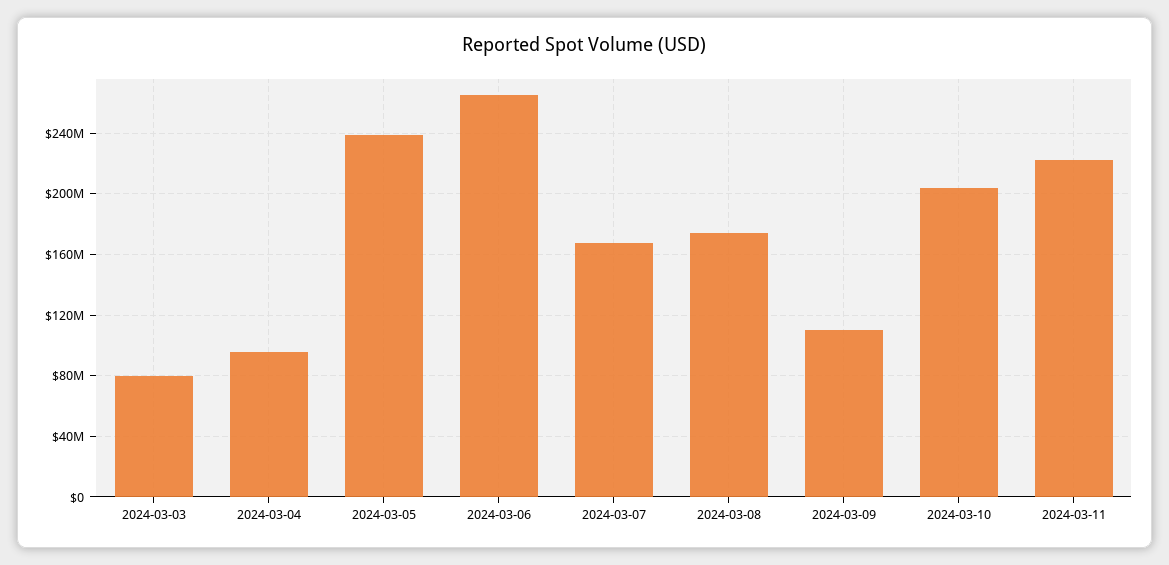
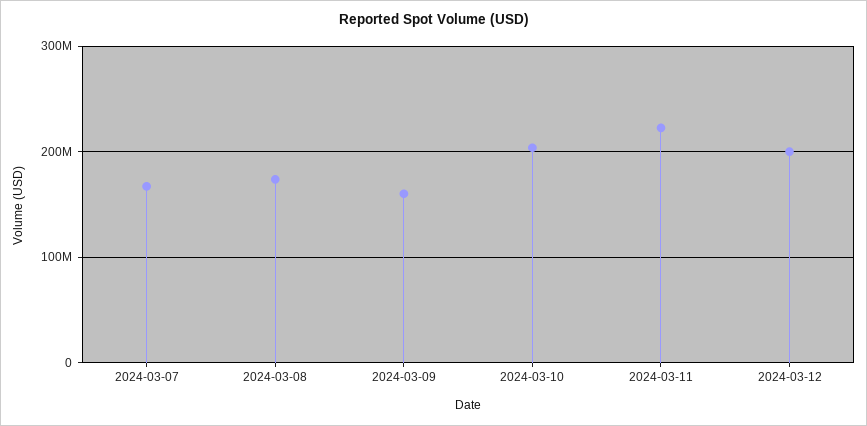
2024-03-03: 80000000 -> none
2024-03-04: 95000000 -> none
2024-03-05: 240000000 -> none
2024-03-06: 265000000 -> none
2024-03-09: 110000000 -> 160000000
2024-03-12: none -> 200000000

